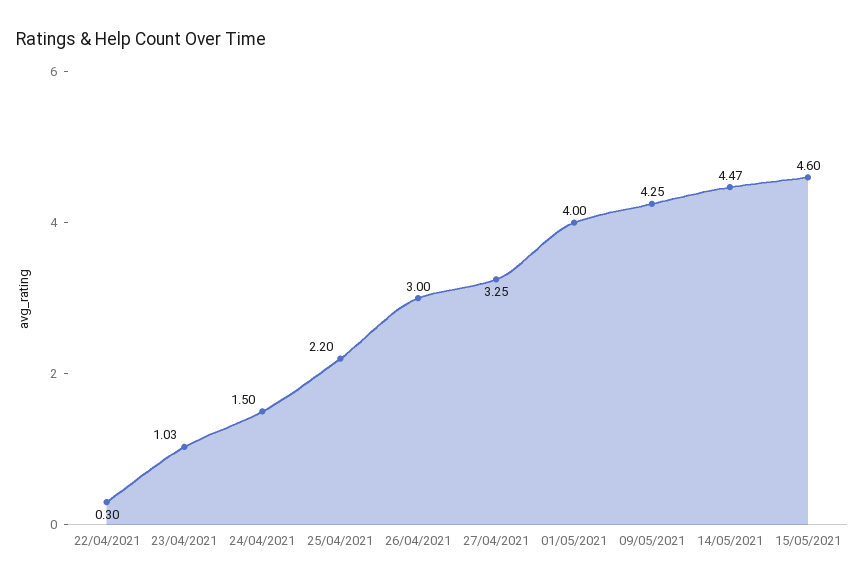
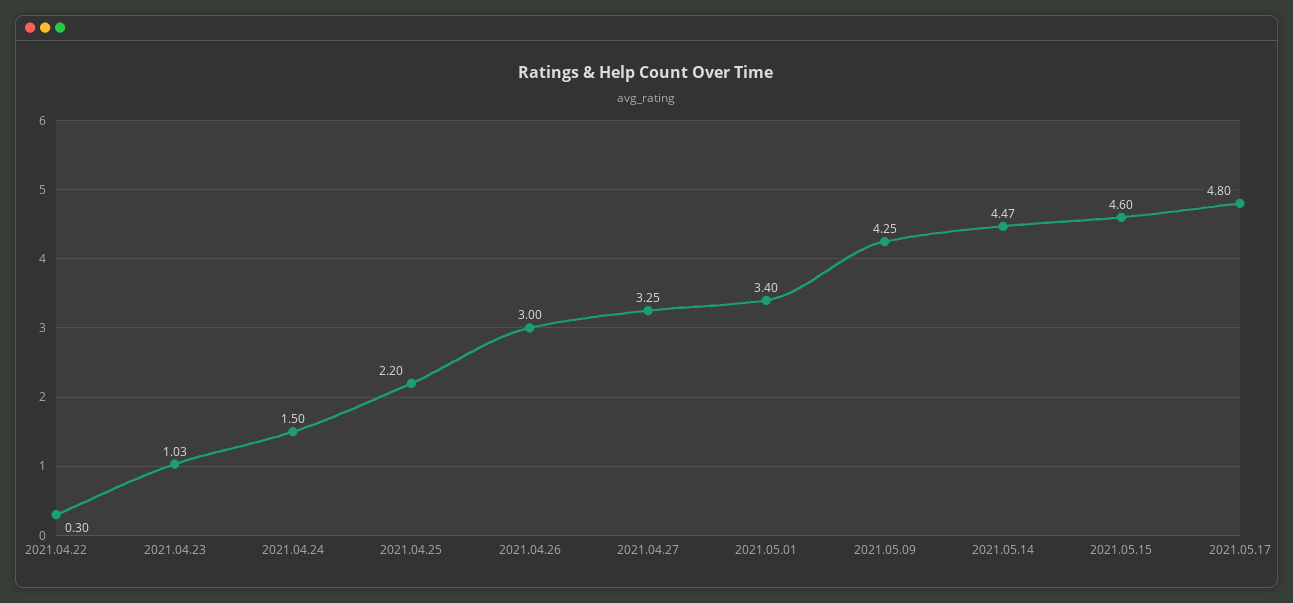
01/05/2021: 4 -> 3.4
2021.05.17: none -> 4.8

